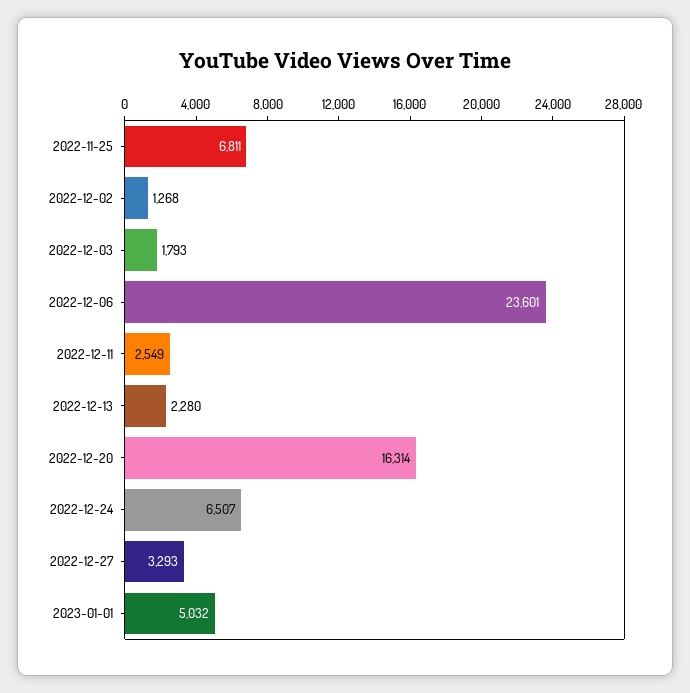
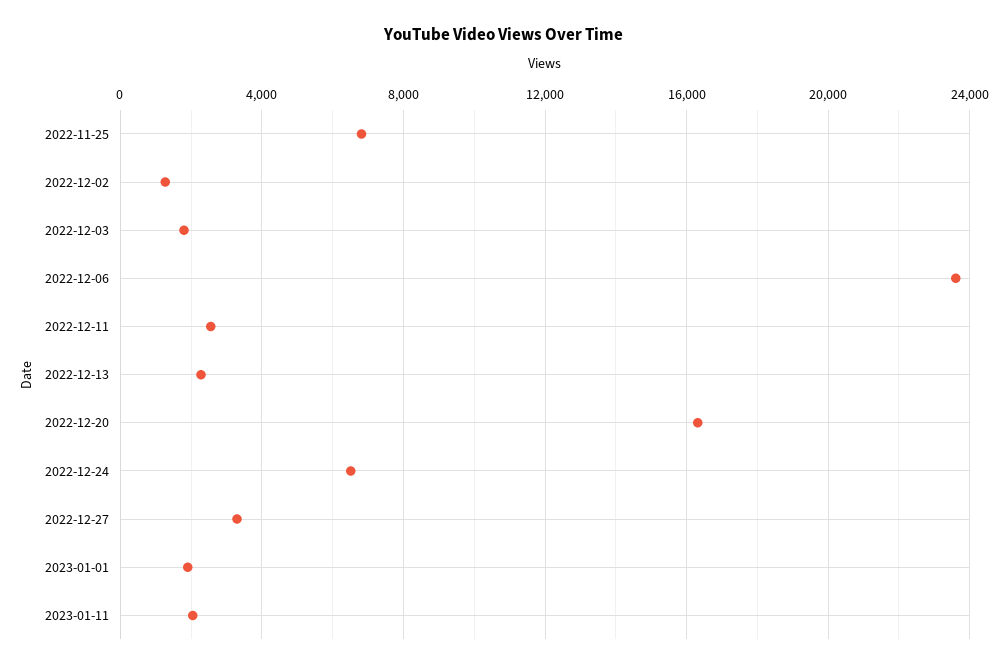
2023-01-01: 5032 -> 2000
2023-01-11: none -> 2000

